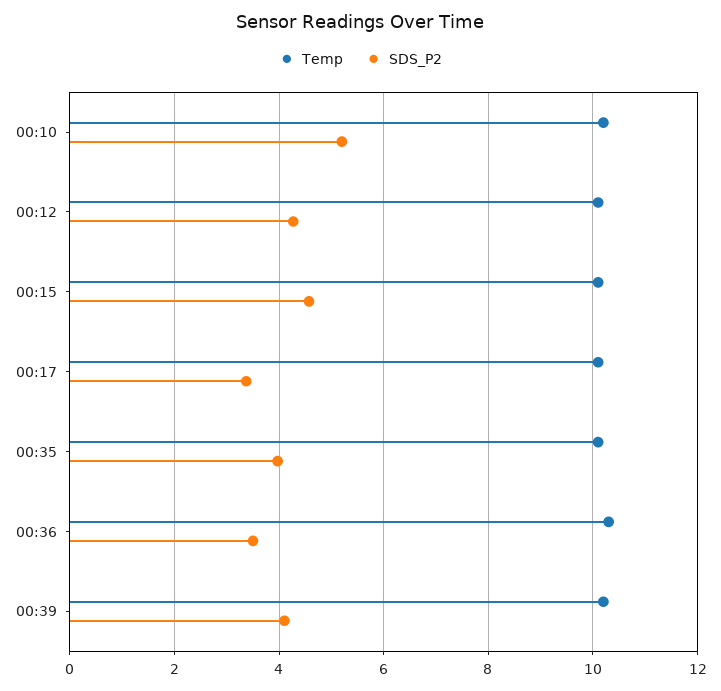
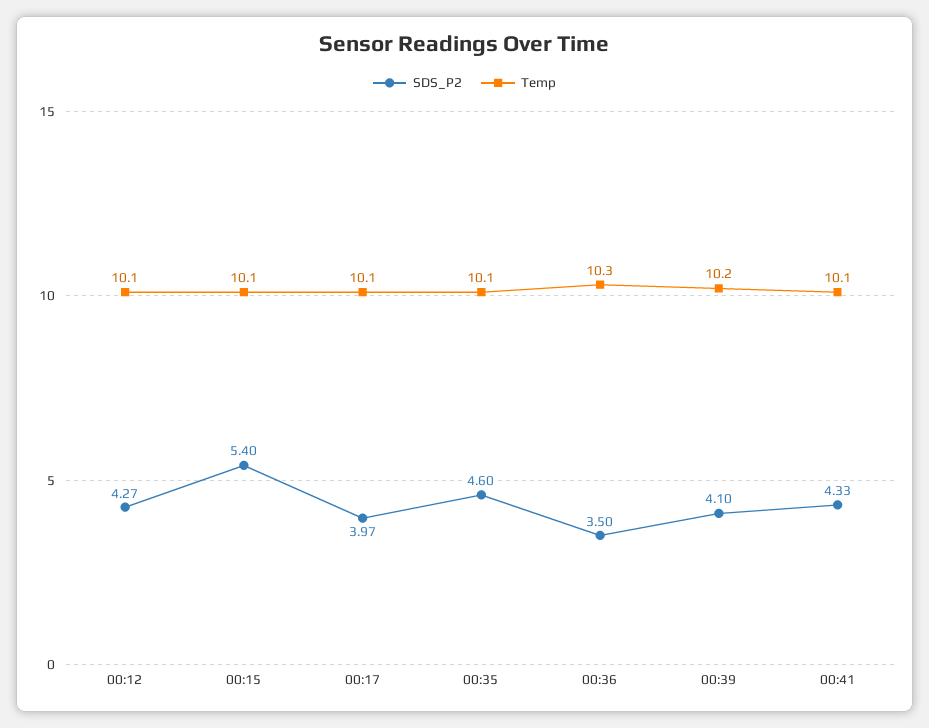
Temp, 00:10: 10.2 -> none
SDS_P2, 00:10: 5.2 -> none
SDS_P2, 00:15: 4.6 -> 5.4
SDS_P2, 00:17: 3.4 -> 3.97
SDS_P2, 00:35: 4 -> 4.6
SDS_P2, 00:41: none -> 4.33
Temp, 00:41: none -> 10.1

